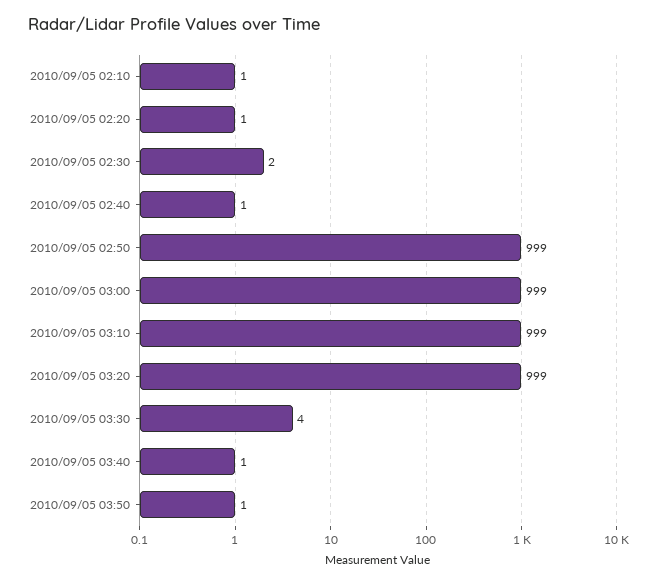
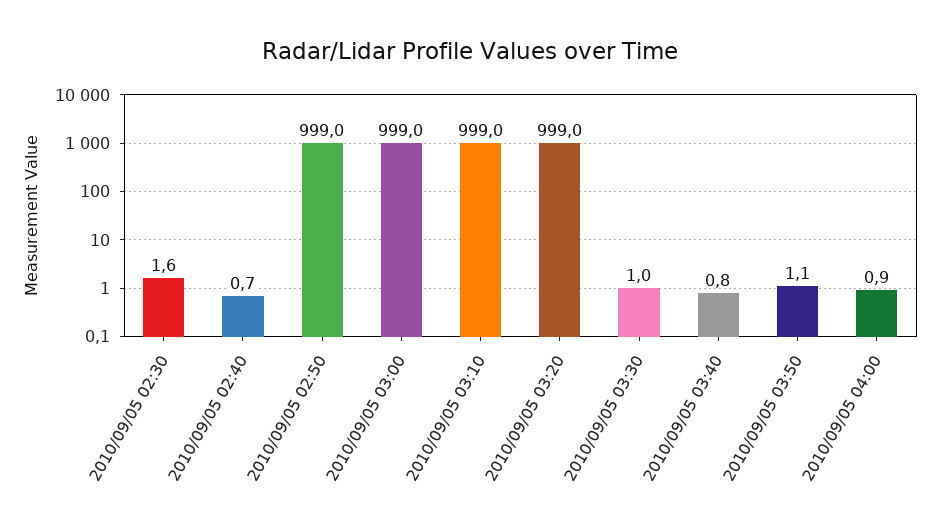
2010/09/05 02:10: 1 -> none
2010/09/05 02:20: 1 -> none
2010/09/05 03:30: 4 -> 1
2010/09/05 04:00: none -> 0.9

